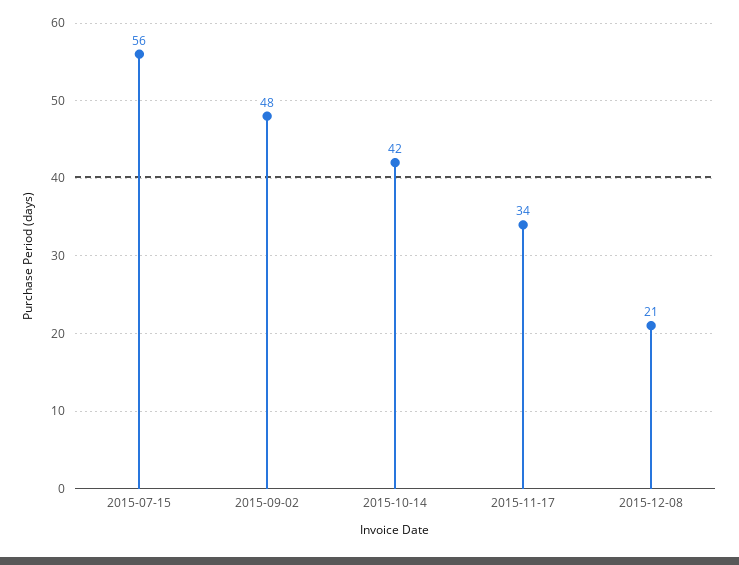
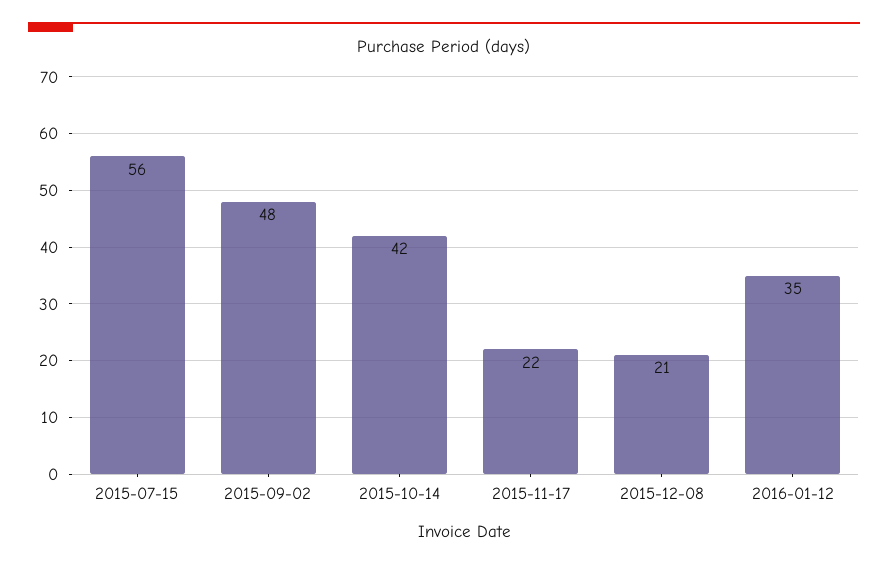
2015-11-17: 34 -> 22
2016-01-12: none -> 35

